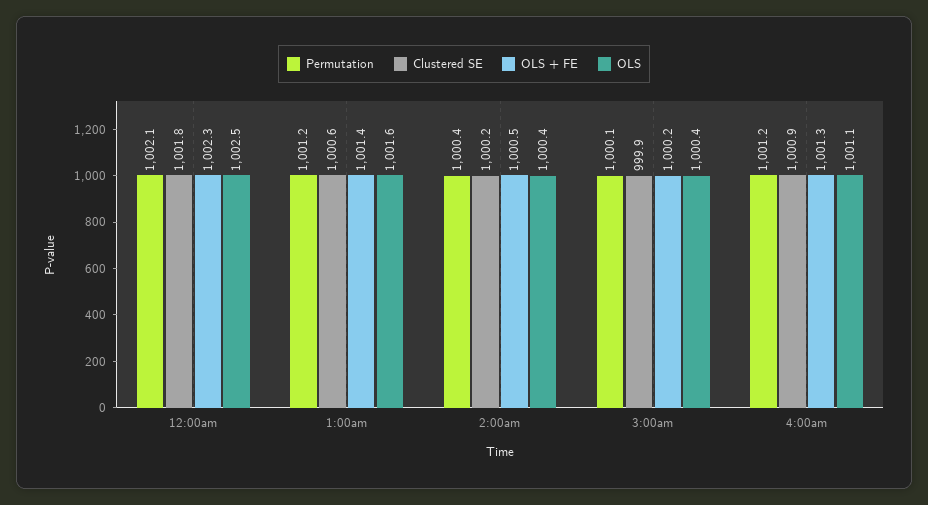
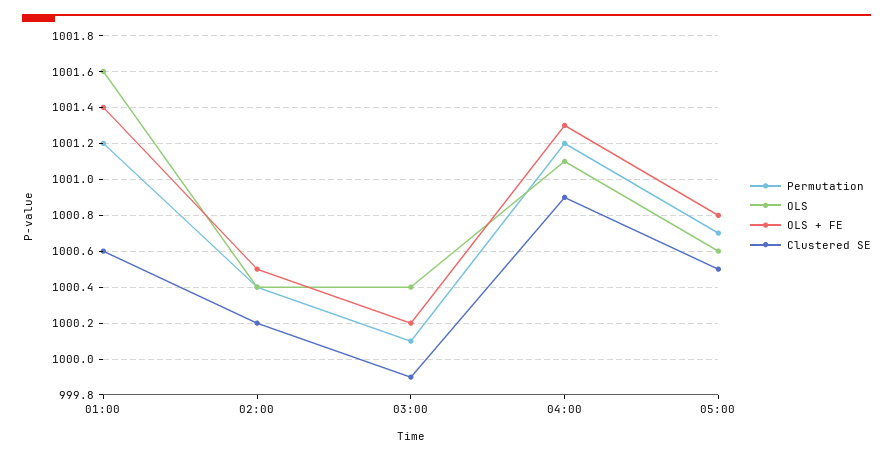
Permutation, 12:00am: 1002.1 -> none
Clustered SE, 12:00am: 1001.8 -> none
OLS + FE, 12:00am: 1002.3 -> none
OLS, 12:00am: 1002.5 -> none
Permutation, 05:00: none -> 1000.7
OLS, 05:00: none -> 1000.6
OLS + FE, 05:00: none -> 1000.8
Clustered SE, 05:00: none -> 1000.5

